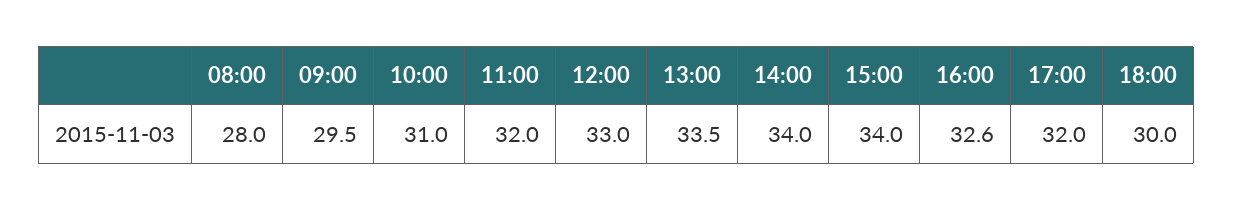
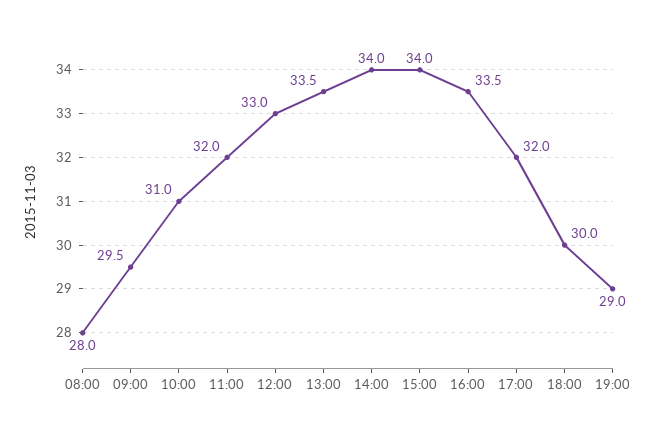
16:00: 32.6 -> 33.5
19:00: none -> 29

